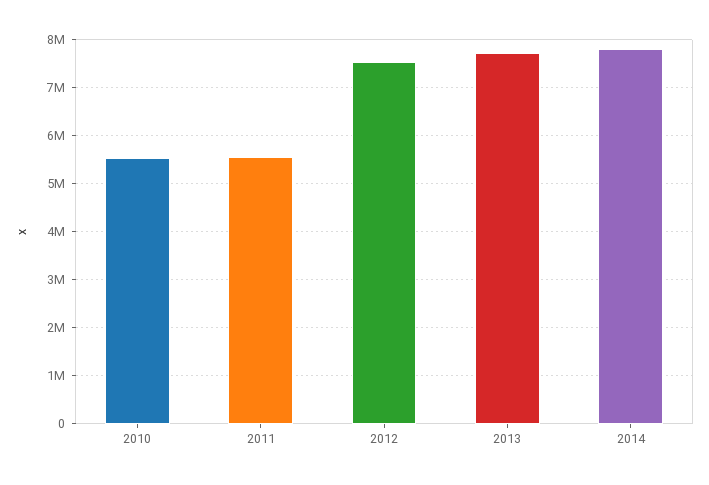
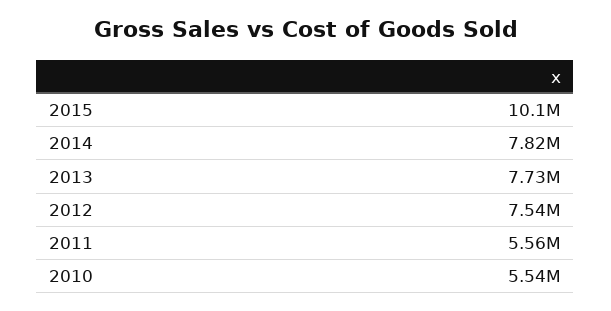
2015: none -> 10100000

